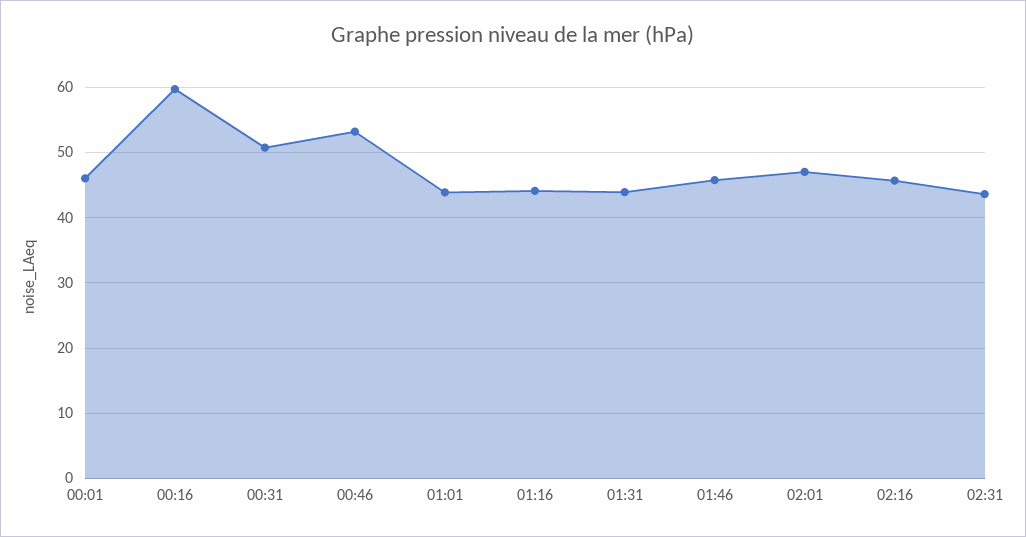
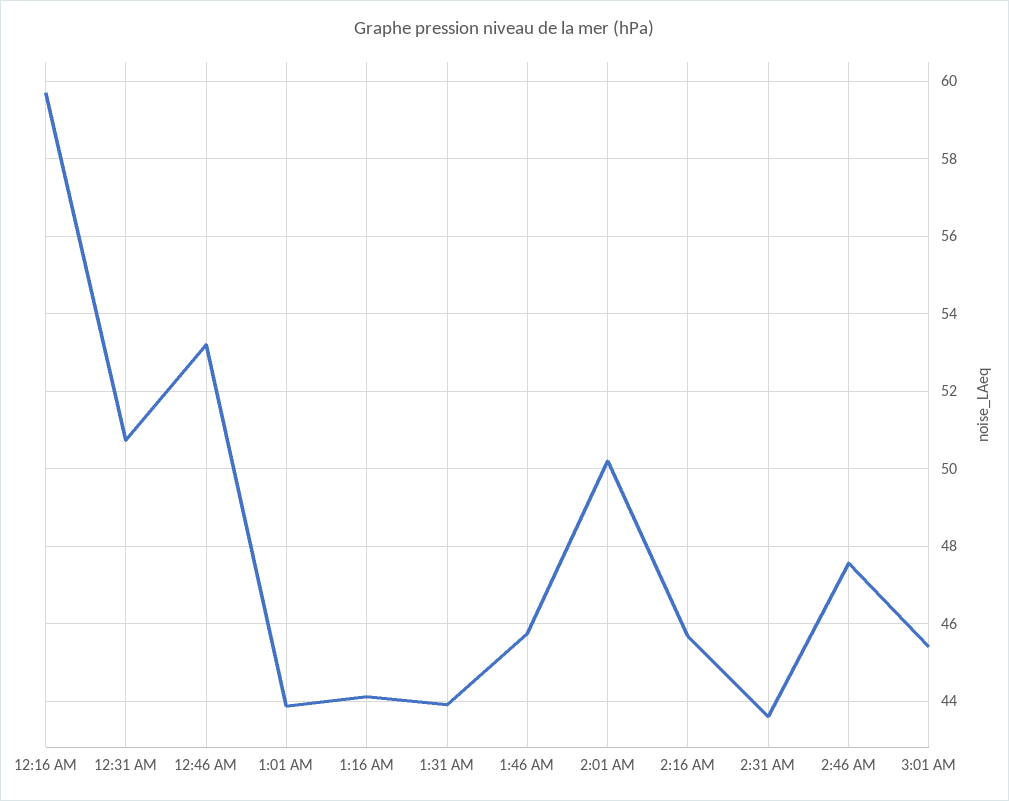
00:01: 46 -> none
02:01: 47 -> 50.2
2:46 AM: none -> 47.6
3:01 AM: none -> 45.4

